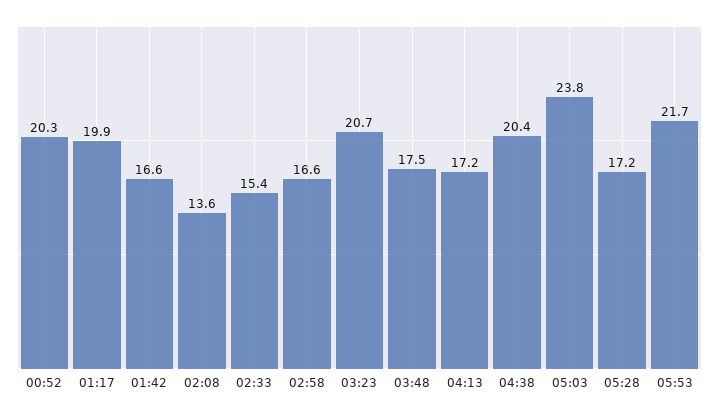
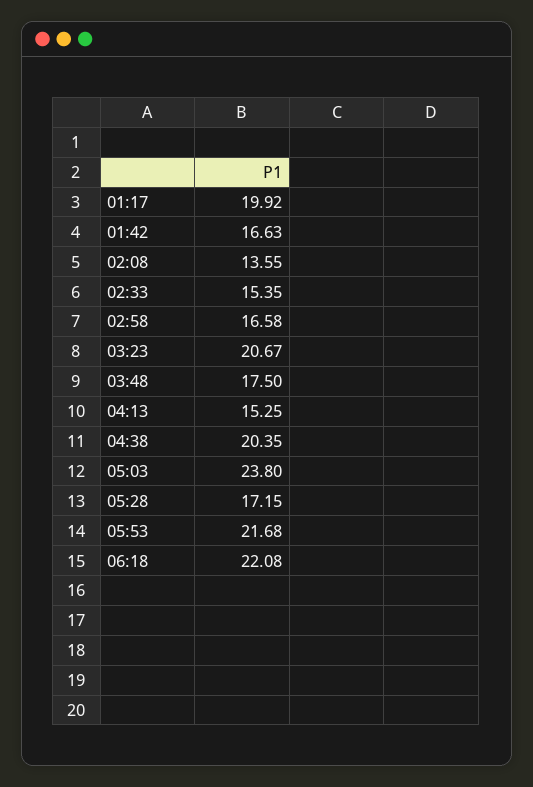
00:52: 20.3 -> none
04:13: 17.2 -> 15.25
06:18: none -> 22.08

